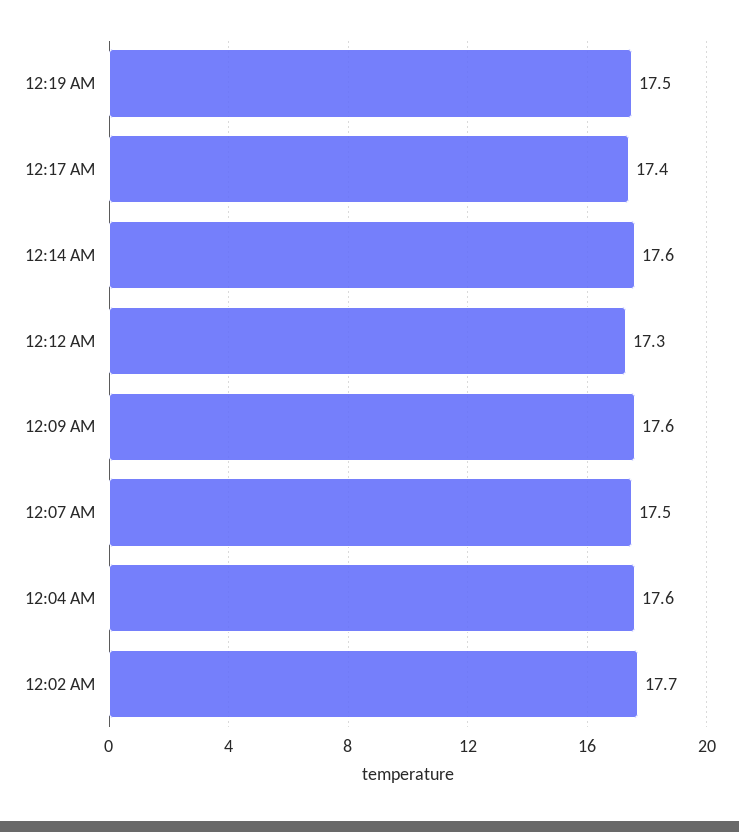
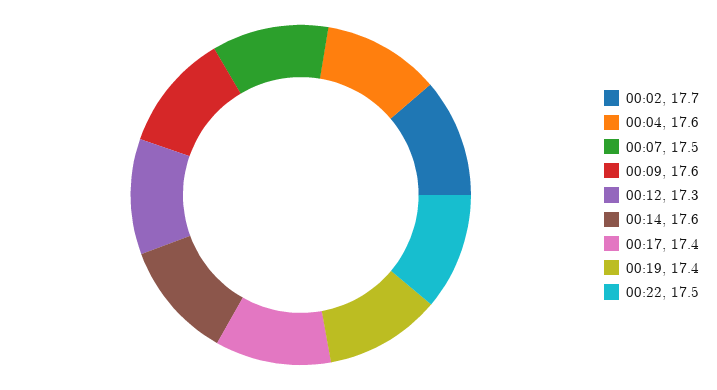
12:19 AM: 17.5 -> 17.4
00:22: none -> 17.5

